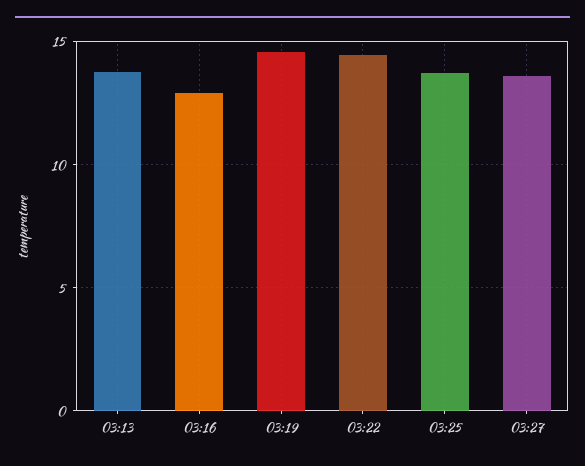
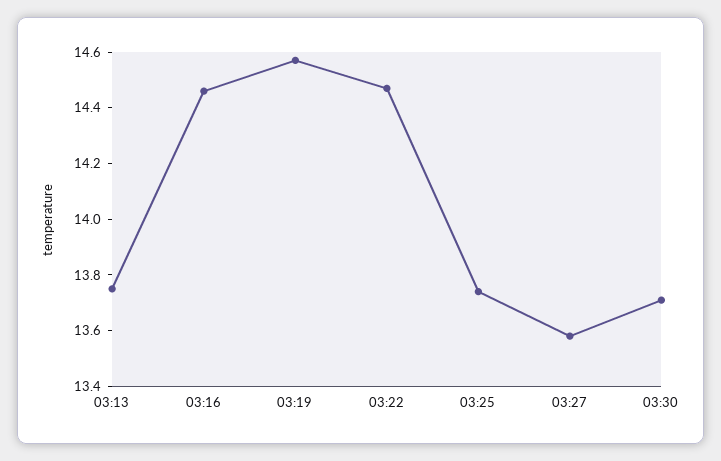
03:16: 13 -> 14.45
03:30: none -> 13.7

